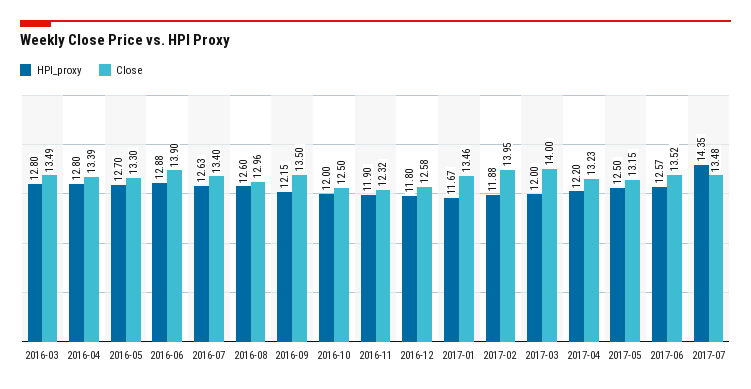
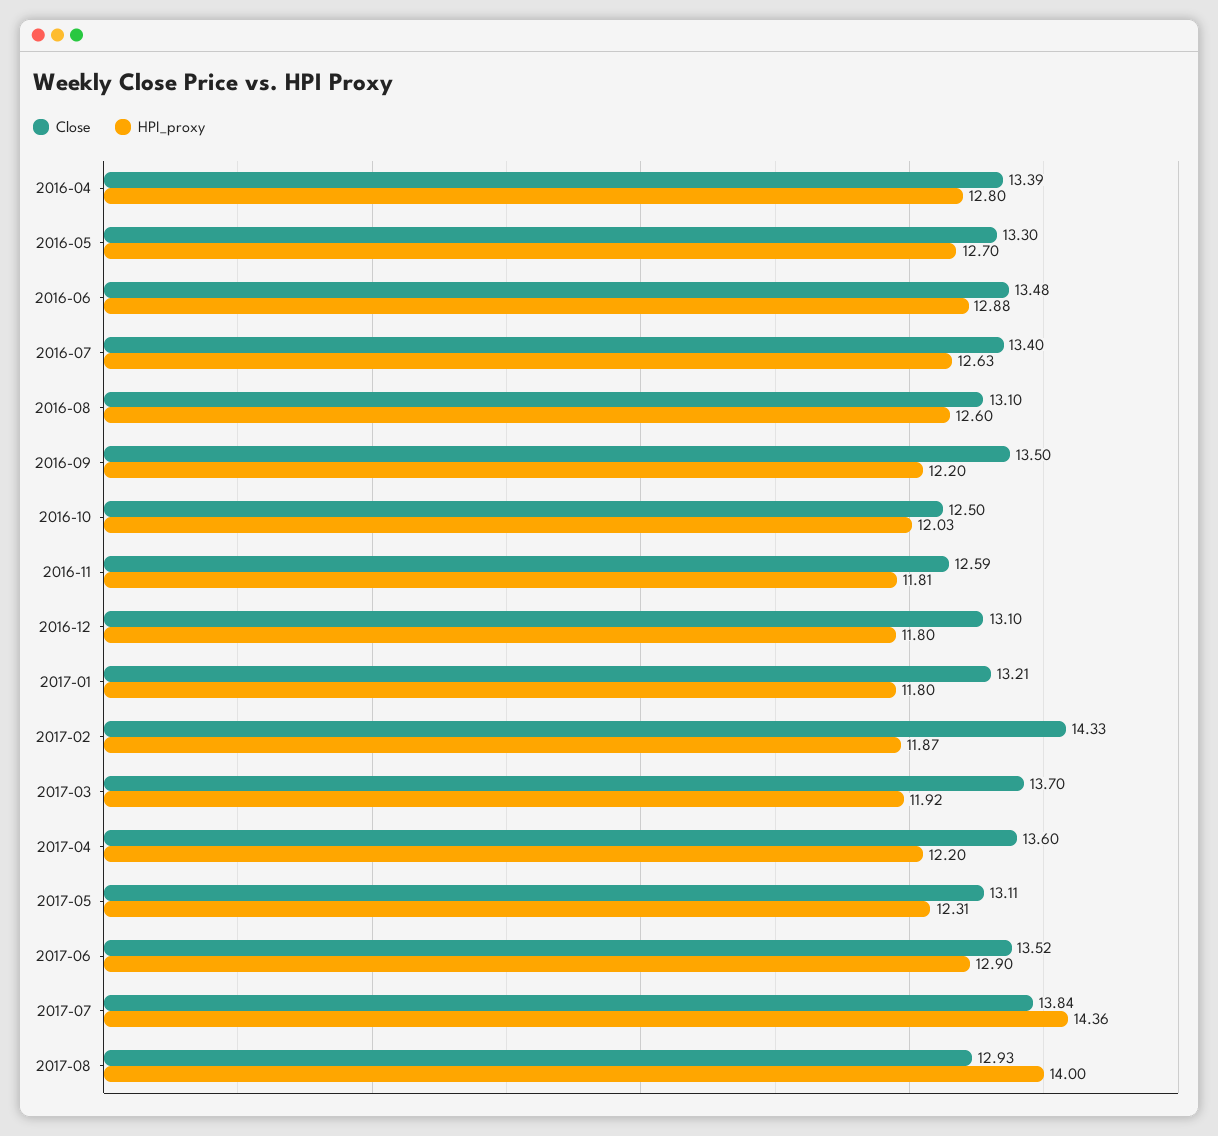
HPI_proxy, 2016-03: 12.8 -> none
Close, 2016-03: 13.49 -> none
Close, 2016-06: 13.9 -> 13.48
Close, 2016-08: 12.96 -> 13.1
HPI_proxy, 2016-09: 12.15 -> 12.2
HPI_proxy, 2016-10: 12 -> 12.03
HPI_proxy, 2016-11: 11.9 -> 11.81
Close, 2016-11: 12.32 -> 12.59
Close, 2016-12: 12.58 -> 13.1
HPI_proxy, 2017-01: 11.67 -> 11.8
Close, 2017-01: 13.46 -> 13.21
HPI_proxy, 2017-02: 11.88 -> 11.87
Close, 2017-02: 13.95 -> 14.33
HPI_proxy, 2017-03: 12 -> 11.92
Close, 2017-03: 14 -> 13.7
Close, 2017-04: 13.23 -> 13.6
HPI_proxy, 2017-05: 12.5 -> 12.31
Close, 2017-05: 13.15 -> 13.11
HPI_proxy, 2017-06: 12.57 -> 12.9
HPI_proxy, 2017-07: 14.35 -> 14.36
Close, 2017-07: 13.48 -> 13.84
Close, 2017-08: none -> 12.93
HPI_proxy, 2017-08: none -> 14

